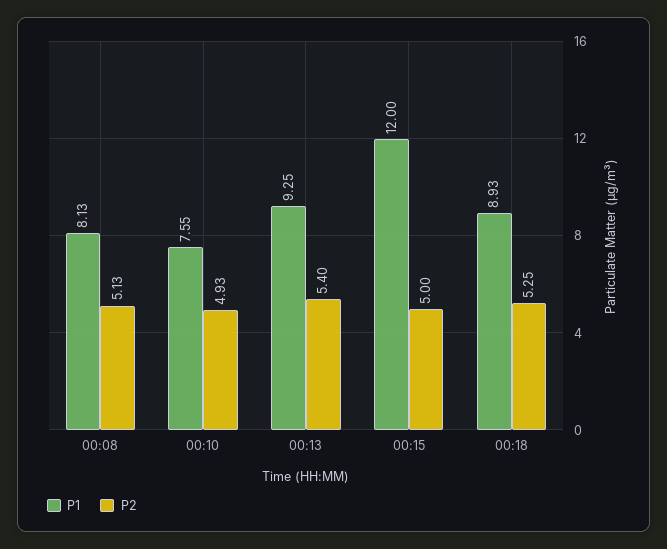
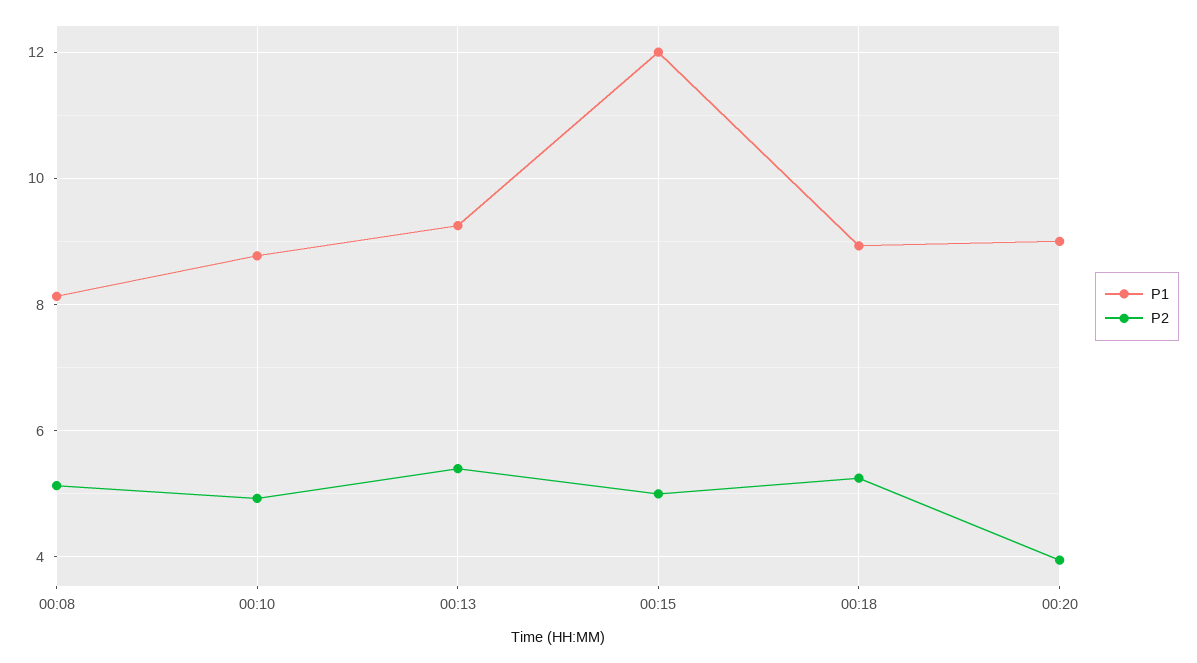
P1, 00:10: 7.55 -> 8.8
P1, 00:20: none -> 9
P2, 00:20: none -> 4

